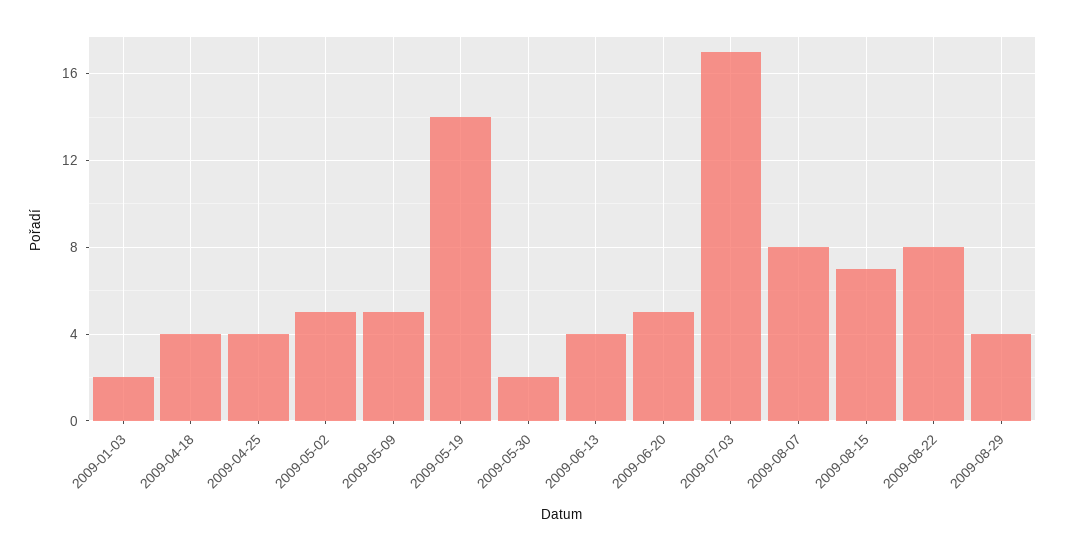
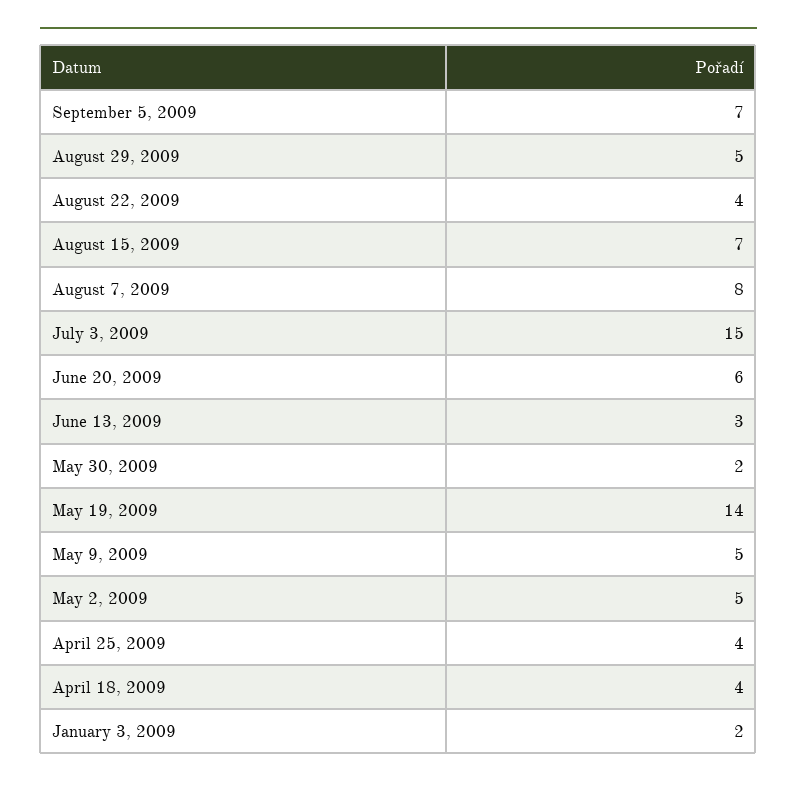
2009-06-13: 4 -> 3
2009-06-20: 5 -> 6
2009-07-03: 17 -> 15
2009-08-22: 8 -> 4
2009-08-29: 4 -> 5
September 5, 2009: none -> 7

